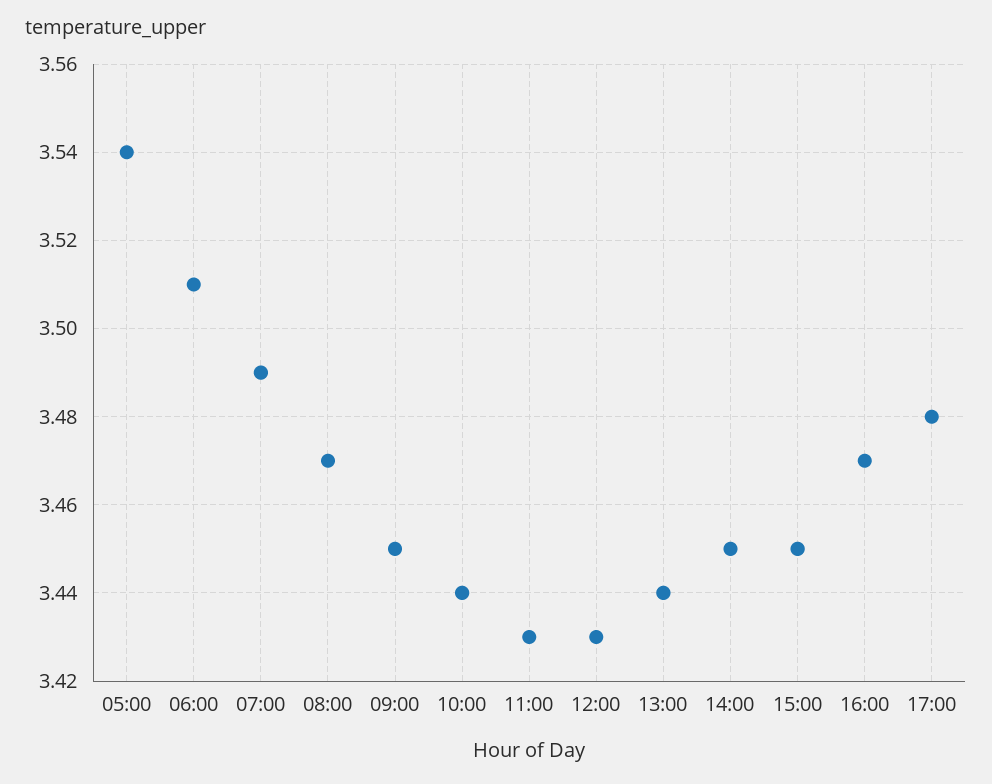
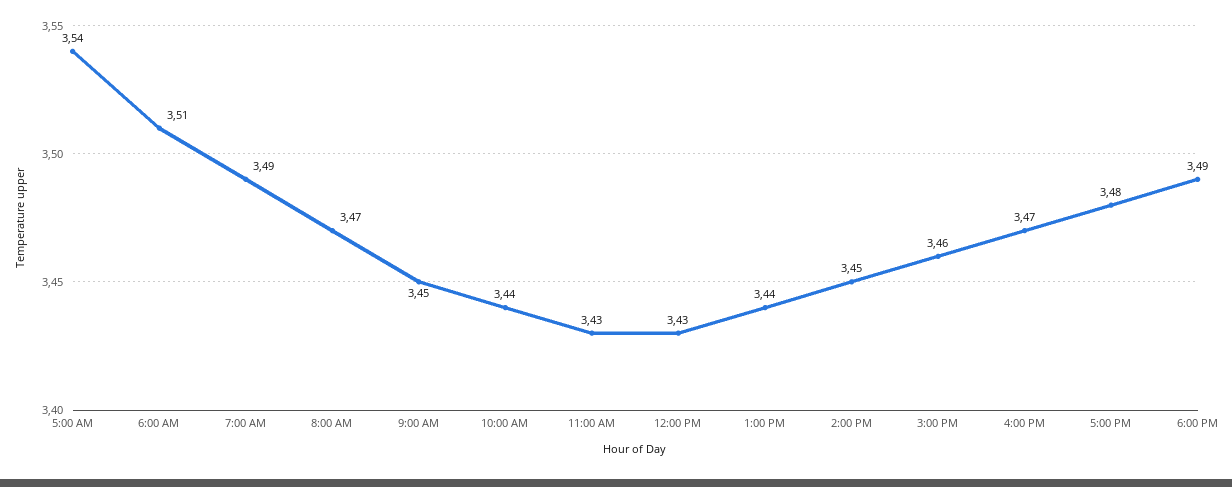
15:00: 3.45 -> 3.46
6:00 PM: none -> 3.49

